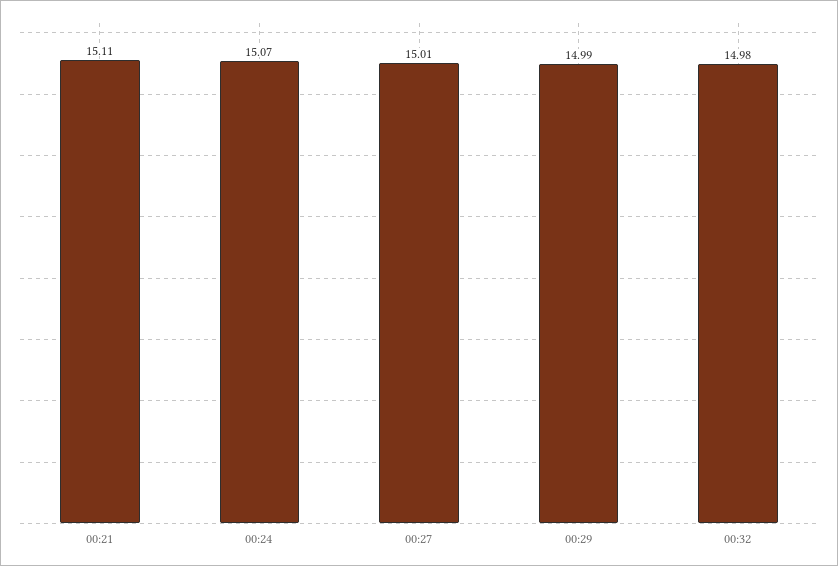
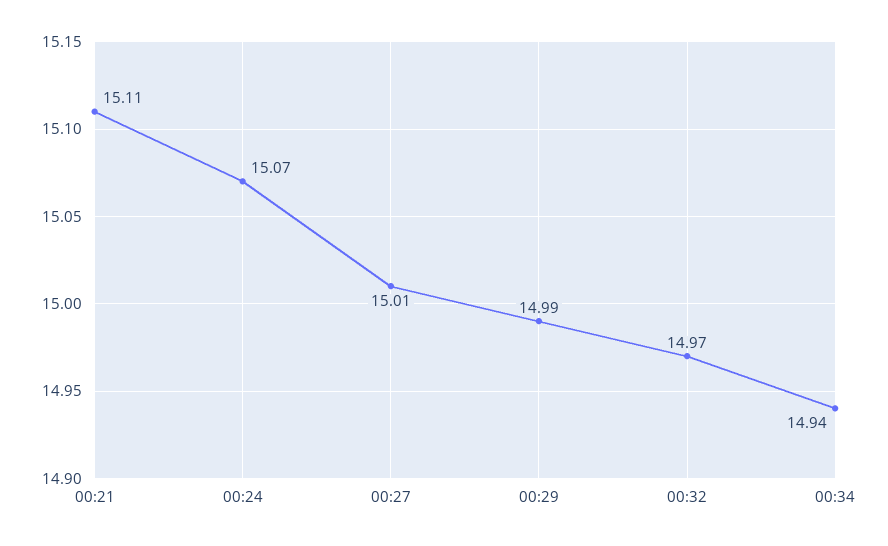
00:32: 14.98 -> 14.97
00:34: none -> 14.94

